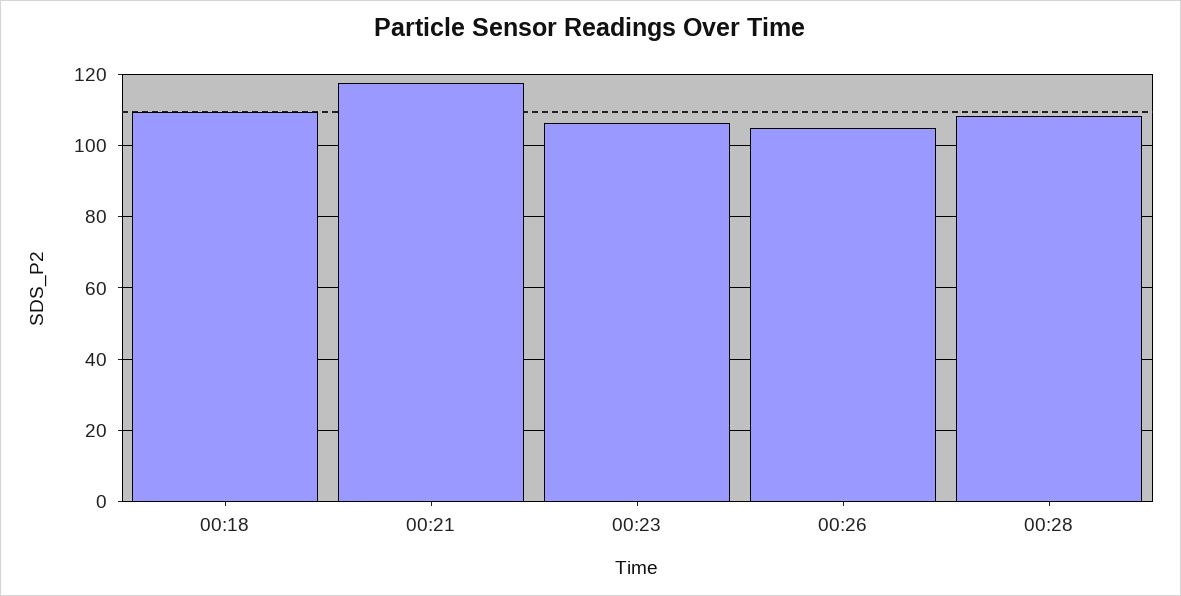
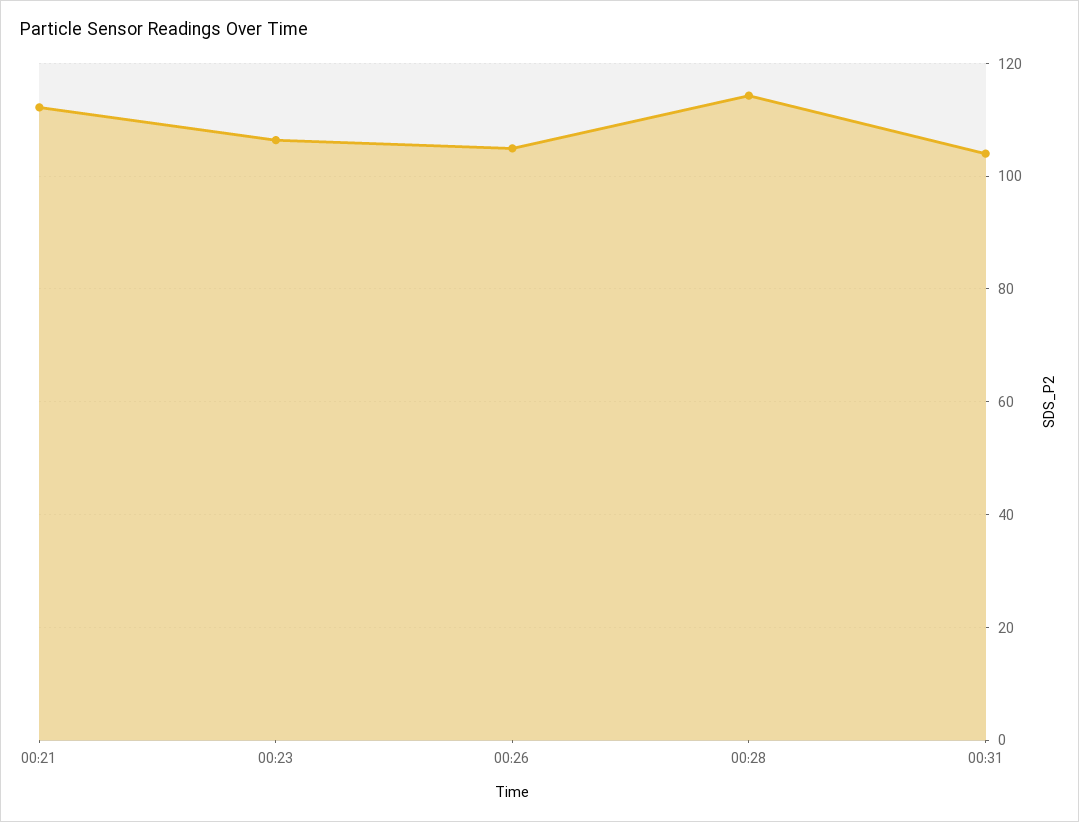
00:18: 110 -> none
00:21: 118 -> 112
00:28: 108 -> 114
00:31: none -> 104

